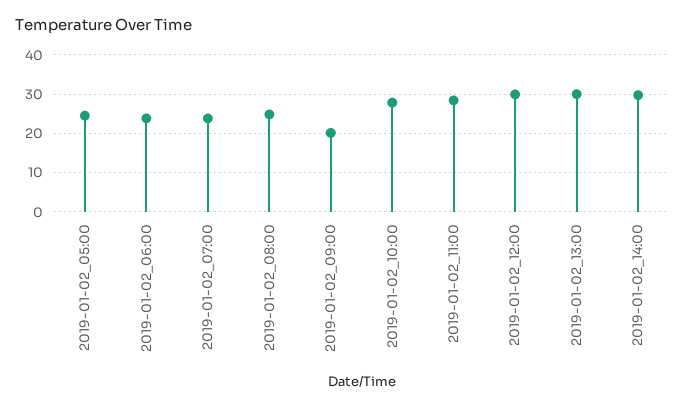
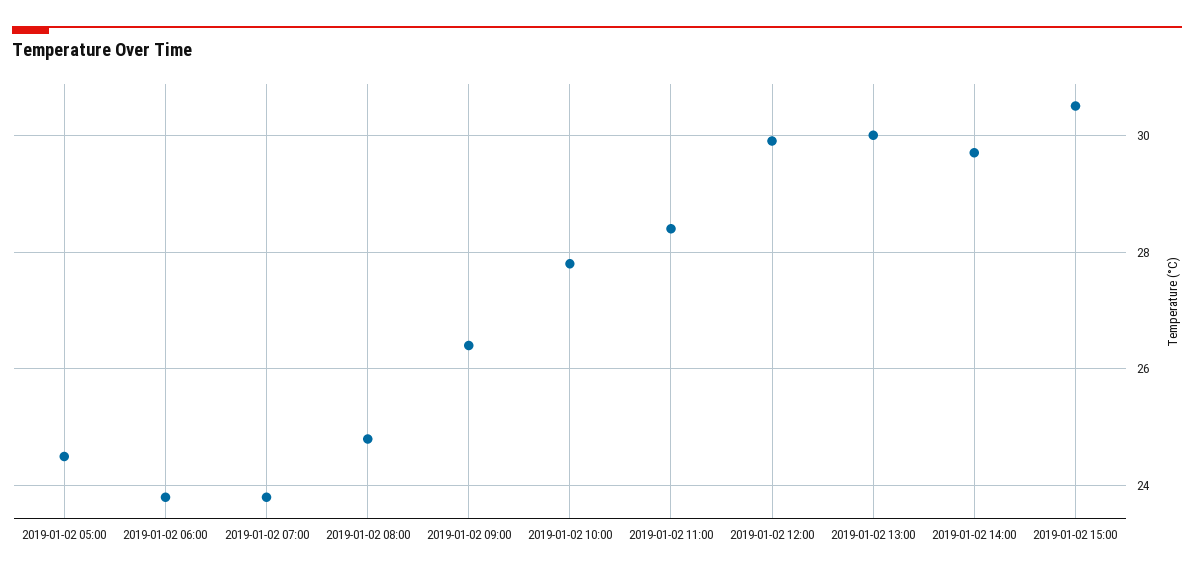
2019-01-02_09:00: 20 -> 26.5
2019-01-02 15:00: none -> 30.5

